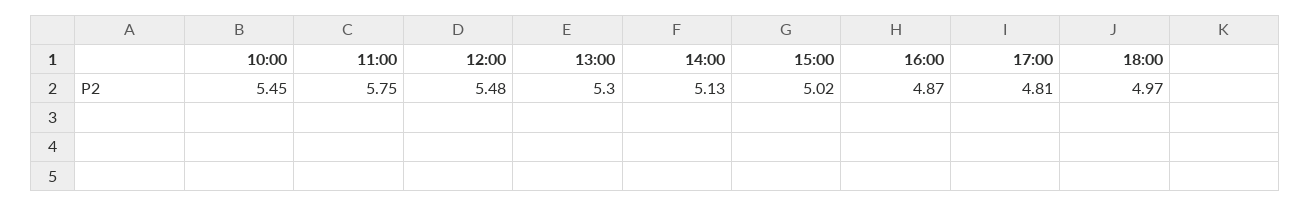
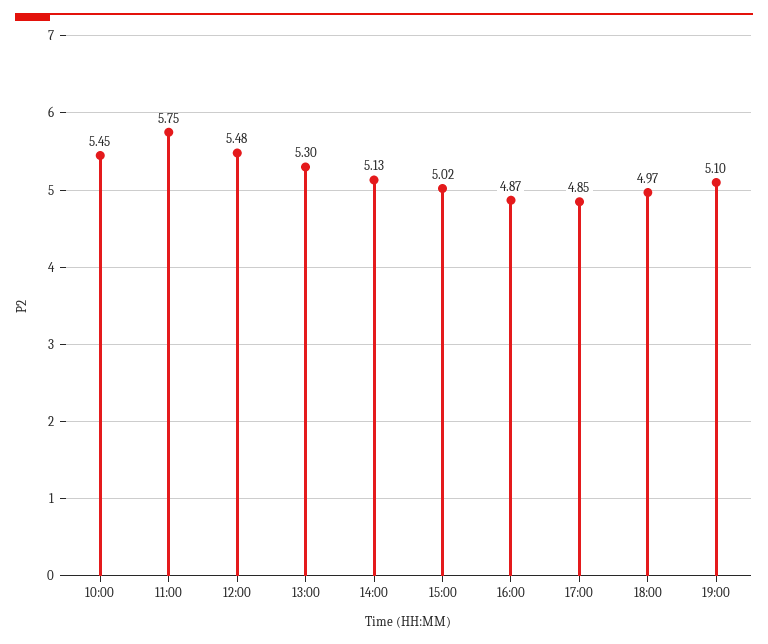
17:00: 4.81 -> 4.85
19:00: none -> 5.1

